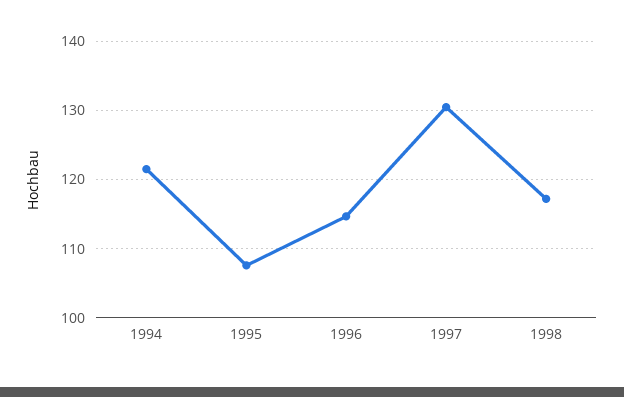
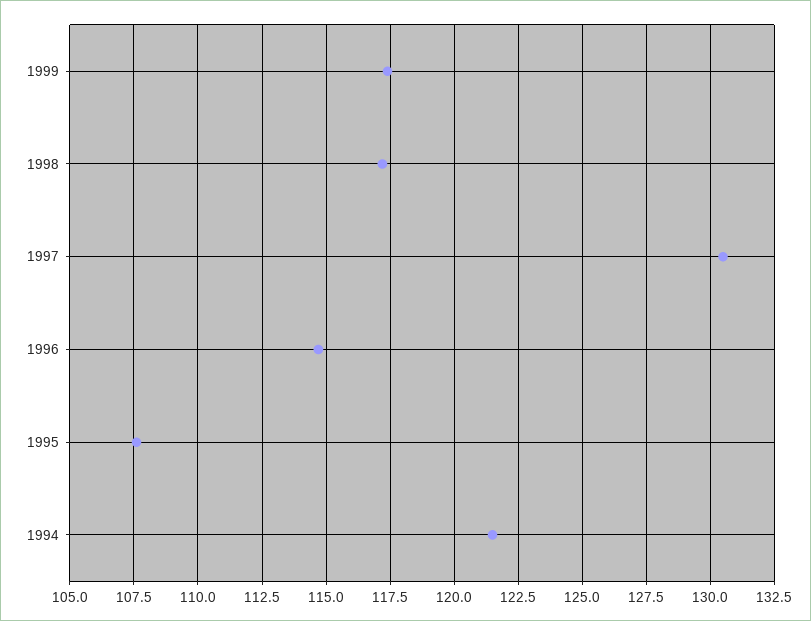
1999: none -> 117.5

